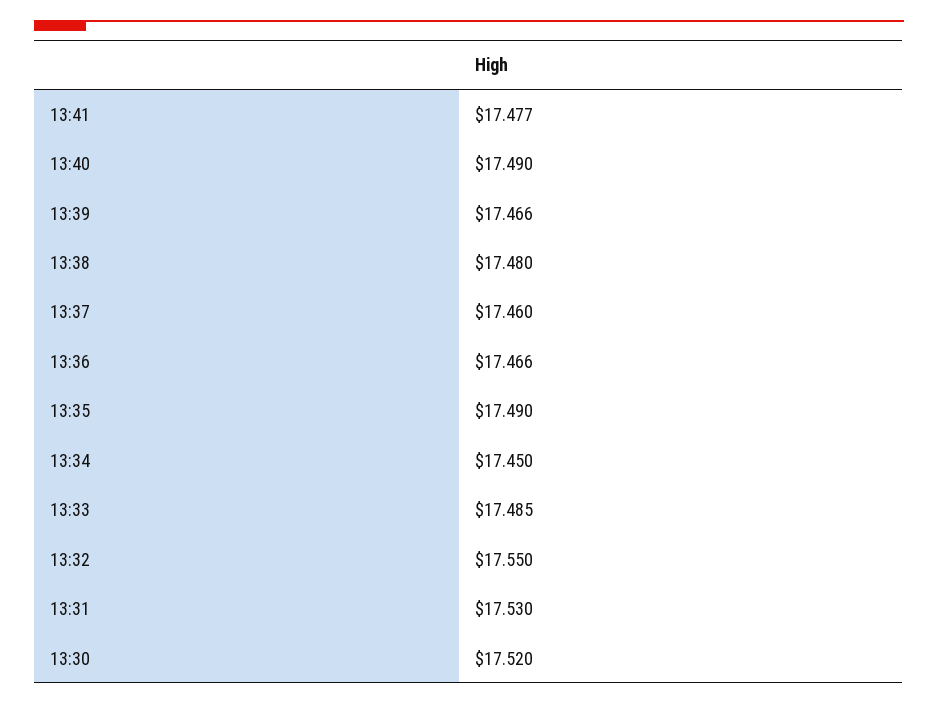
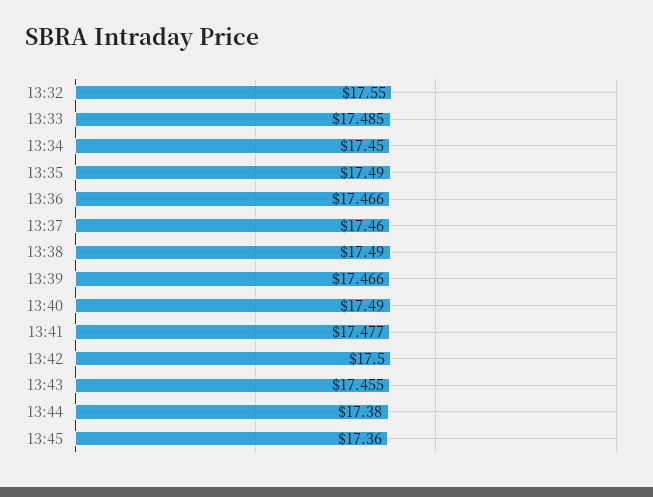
13:38: 17.48 -> 17.49
13:31: 17.53 -> none
13:30: 17.52 -> none
13:42: none -> 17.5
13:43: none -> 17.455
13:44: none -> 17.38
13:45: none -> 17.36

